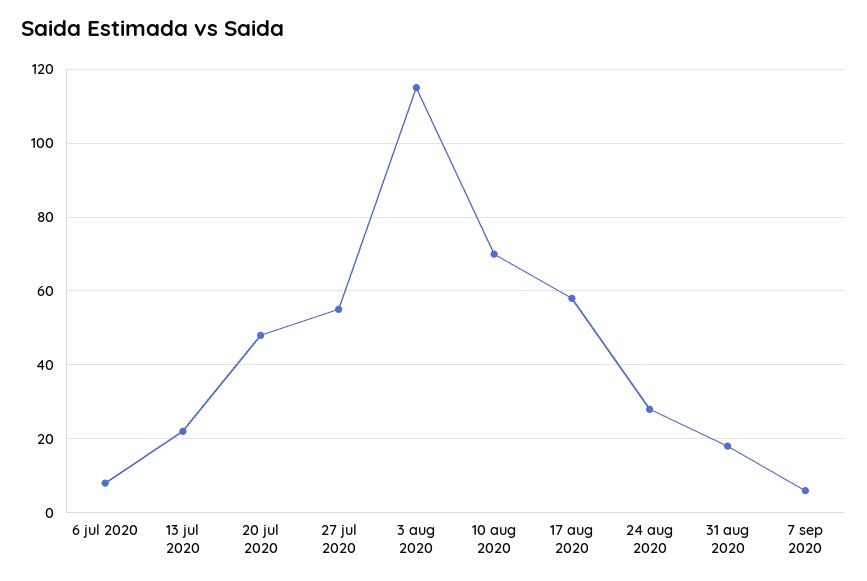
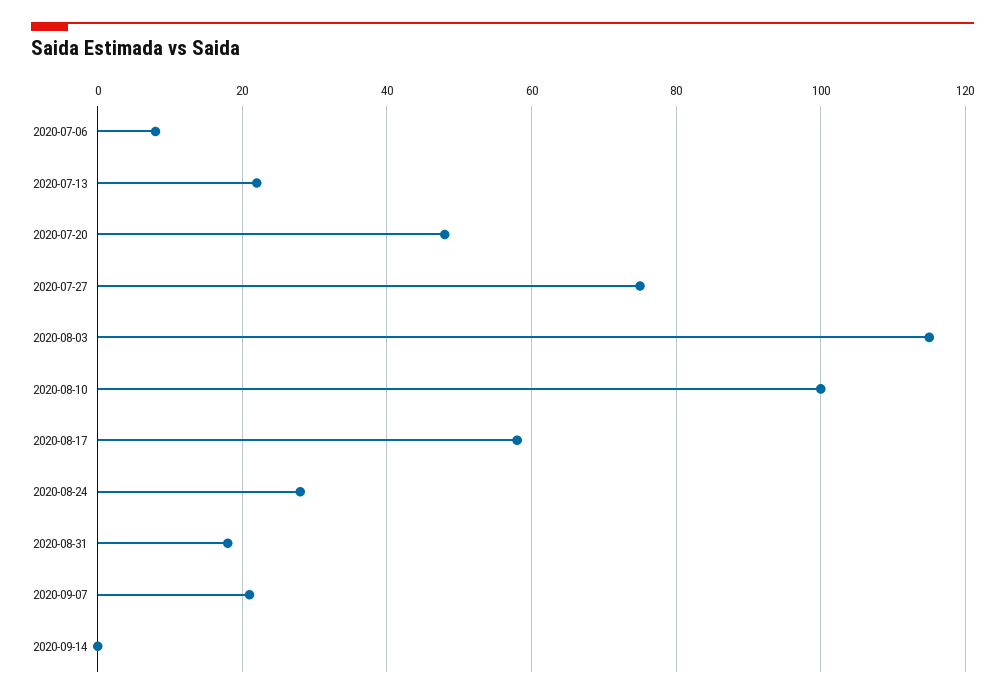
27 jul 2020: 55 -> 75
10 aug 2020: 70 -> 100
7 sep 2020: 5 -> 20
2020-09-14: none -> 0

